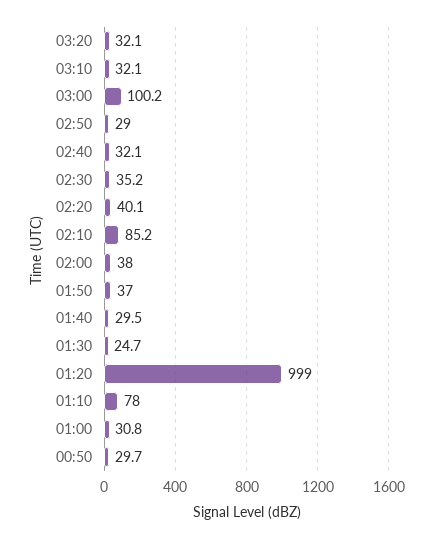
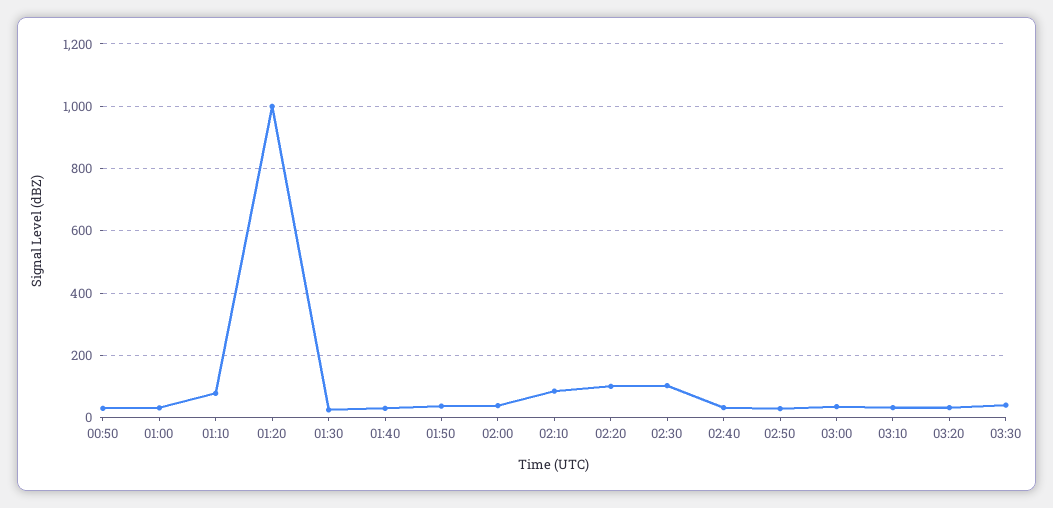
03:00: 100.2 -> 40
02:30: 35.2 -> 100
02:20: 40.1 -> 100
03:30: none -> 40

